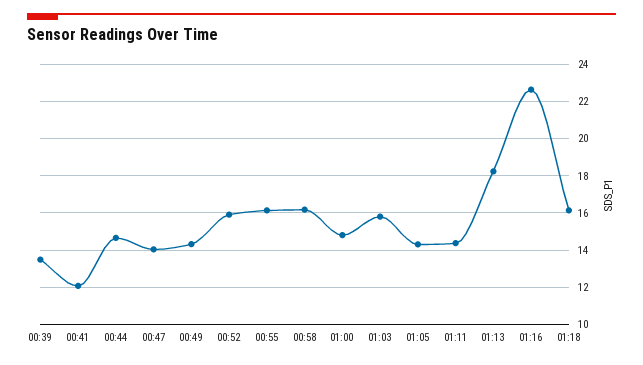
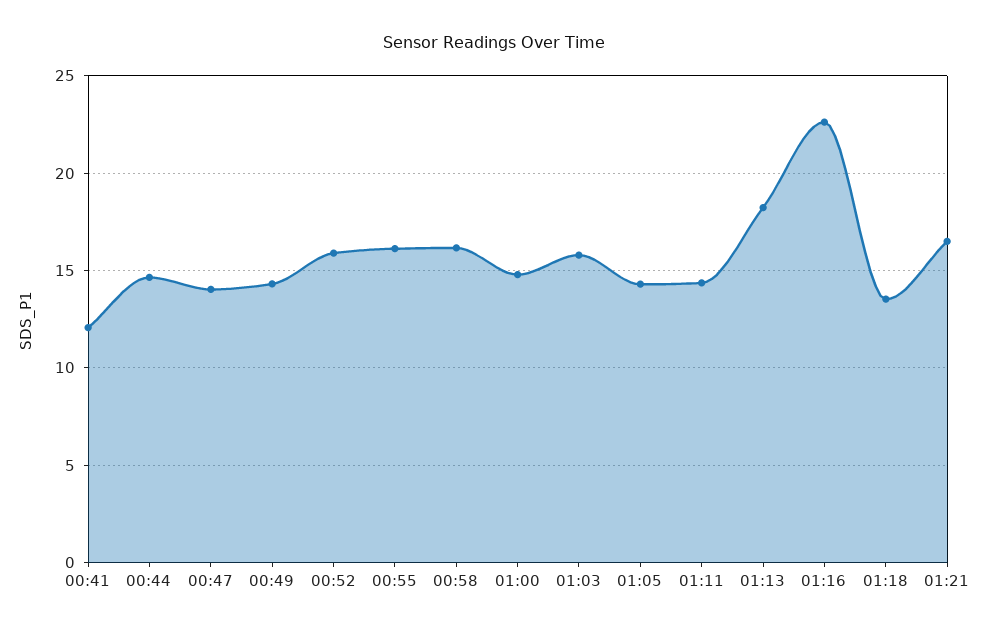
00:39: 13.5 -> none
01:18: 16 -> 13.5
01:21: none -> 16.5

